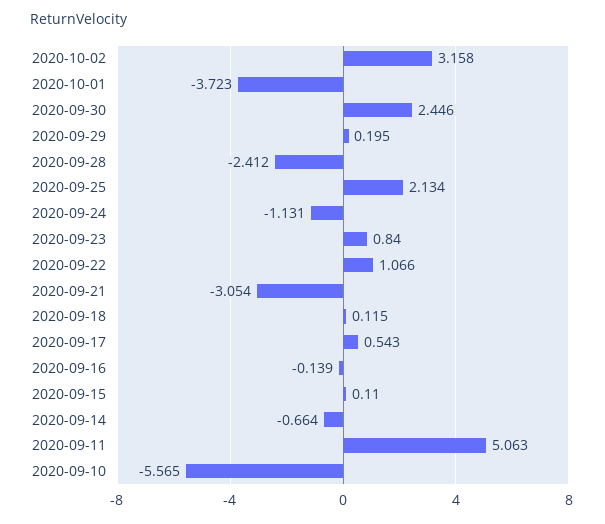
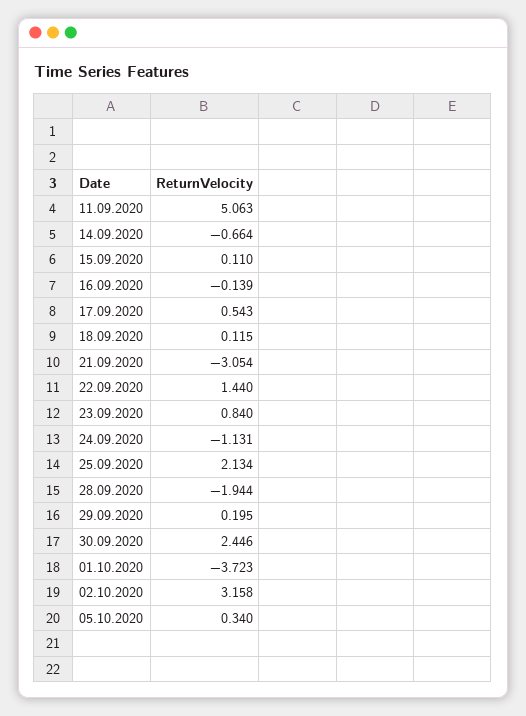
2020-09-28: -2.412 -> -1.944
2020-09-22: 1.066 -> 1.44
2020-09-10: -5.565 -> none
05.10.2020: none -> 0.34

